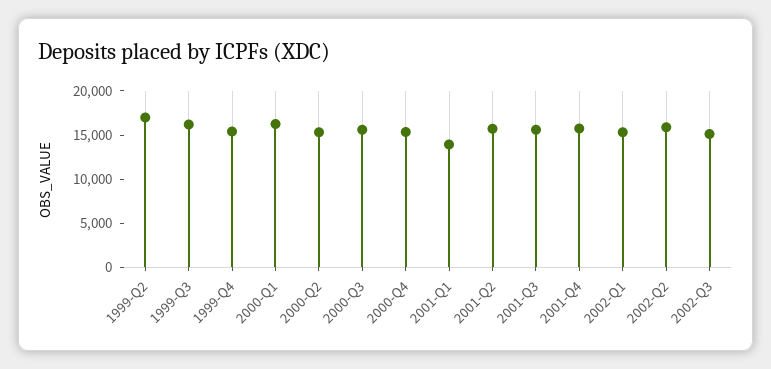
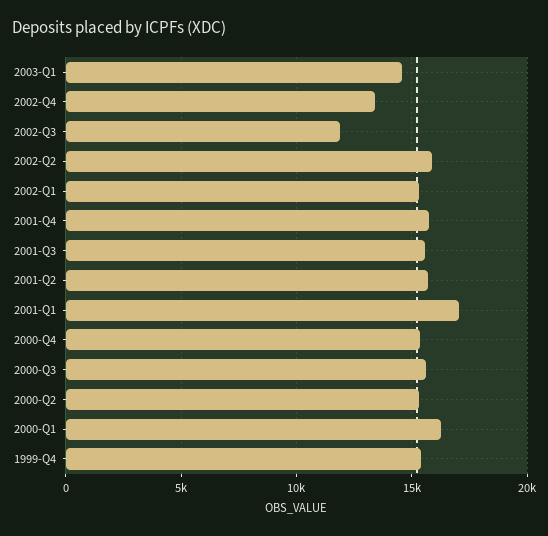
1999-Q2: 17000 -> none
1999-Q3: 16000 -> none
2001-Q1: 14000 -> 17000
2002-Q3: 15000 -> 12000
2003-Q1: none -> 14500
2002-Q4: none -> 13500

